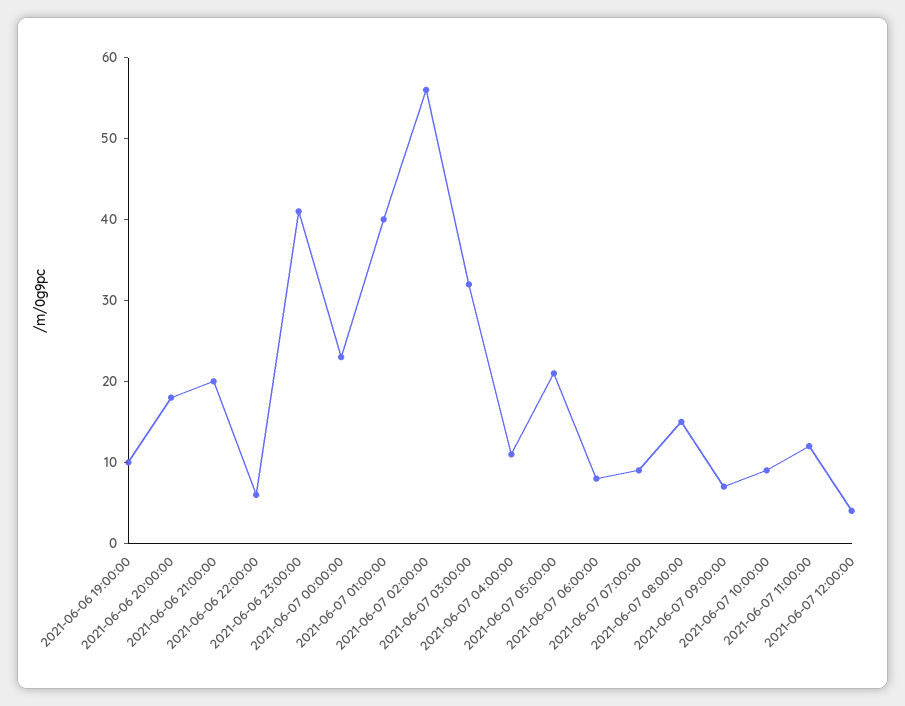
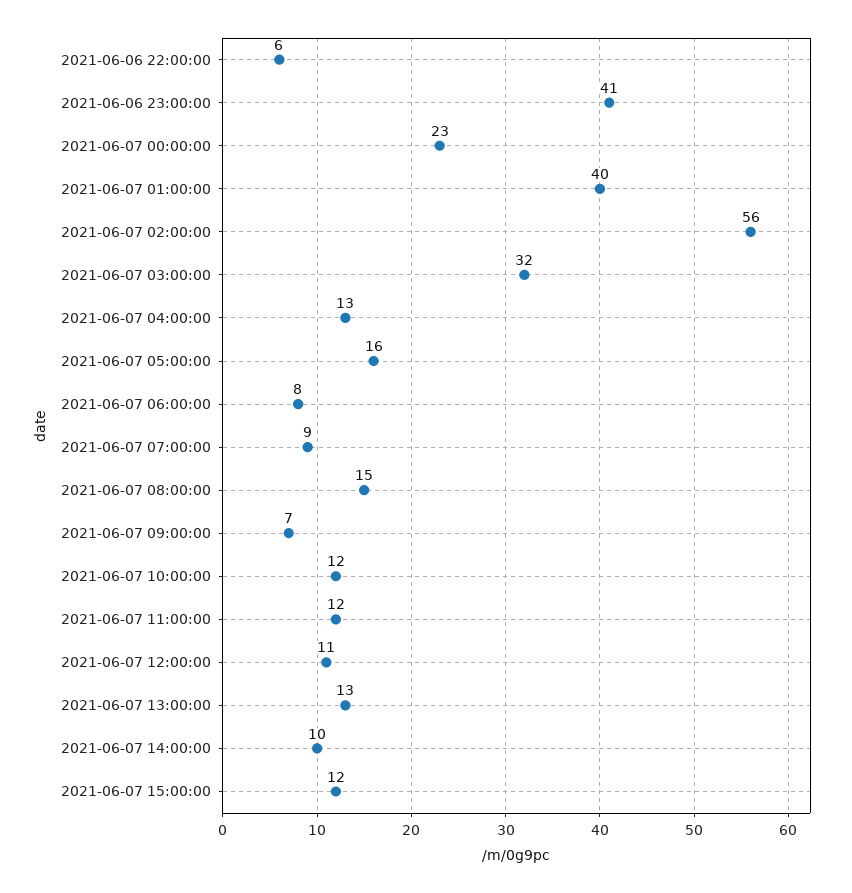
2021-06-06 19:00:00: 10 -> none
2021-06-06 20:00:00: 18 -> none
2021-06-06 21:00:00: 20 -> none
2021-06-07 04:00:00: 11 -> 13
2021-06-07 05:00:00: 21 -> 16
2021-06-07 10:00:00: 9 -> 12
2021-06-07 12:00:00: 4 -> 11
2021-06-07 13:00:00: none -> 13
2021-06-07 14:00:00: none -> 10
2021-06-07 15:00:00: none -> 12

